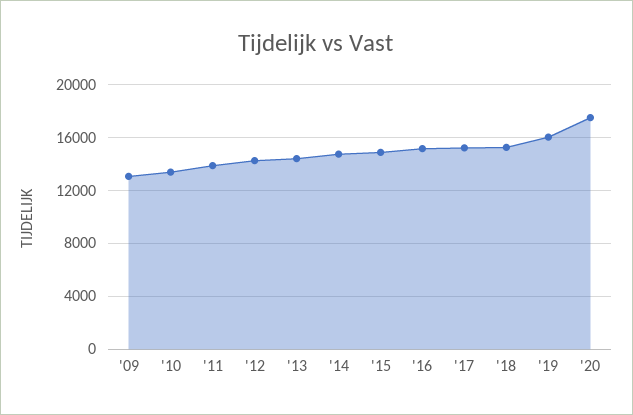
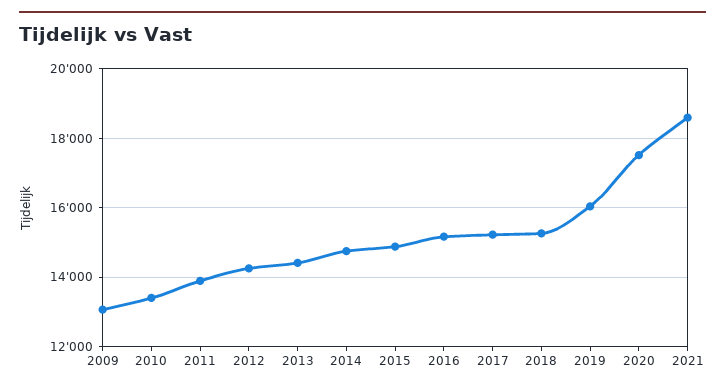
2021: none -> 18600

